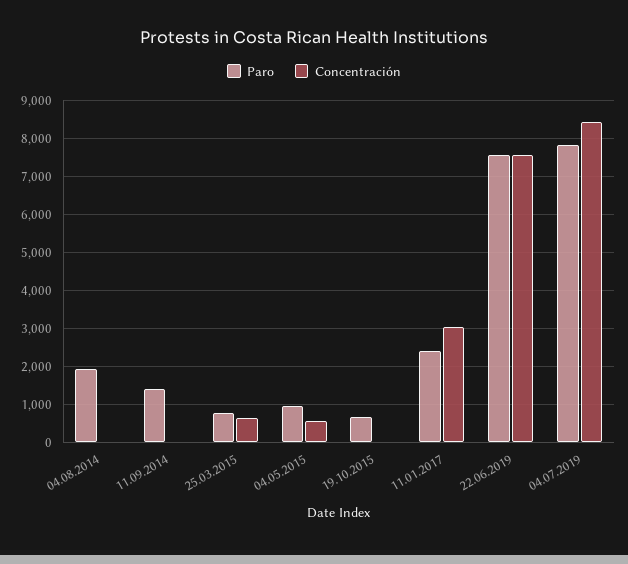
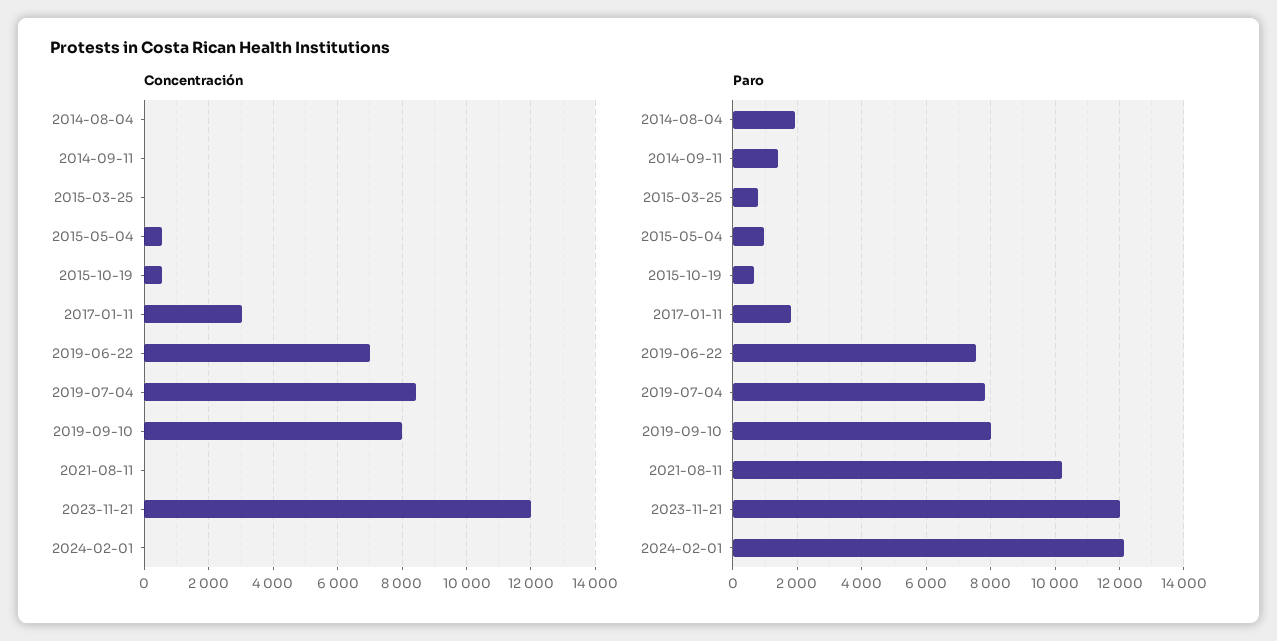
Concentración, 25.03.2015: 600 -> 0
Concentración, 19.10.2015: 0 -> 600
Paro, 11.01.2017: 2400 -> 1800
Concentración, 22.06.2019: 7600 -> 7000
Concentración, 2019-09-10: none -> 8000
Concentración, 2021-08-11: none -> 0
Concentración, 2023-11-21: none -> 12000
Concentración, 2024-02-01: none -> 0
Paro, 2019-09-10: none -> 8000
Paro, 2021-08-11: none -> 10200
Paro, 2023-11-21: none -> 12000
Paro, 2024-02-01: none -> 12200

